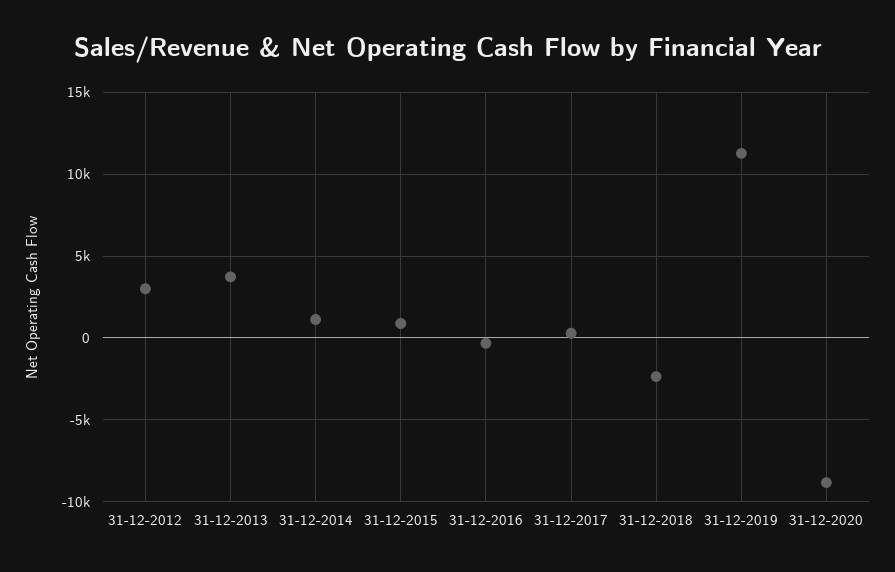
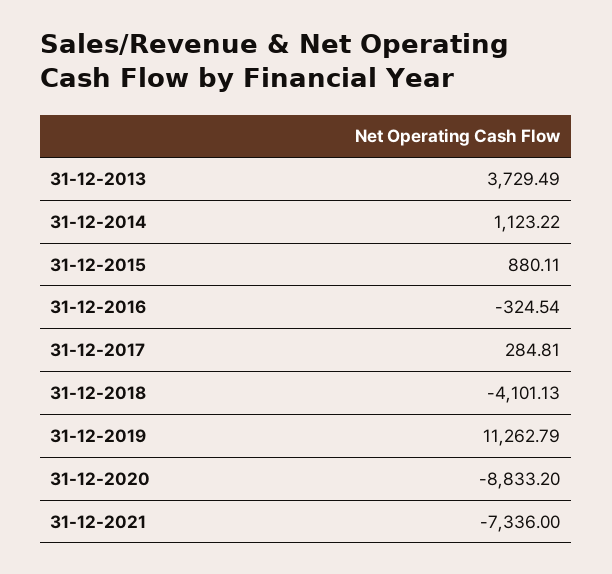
31-12-2012: 3000 -> none
31-12-2018: -2500 -> -4101.13
31-12-2021: none -> -7336

